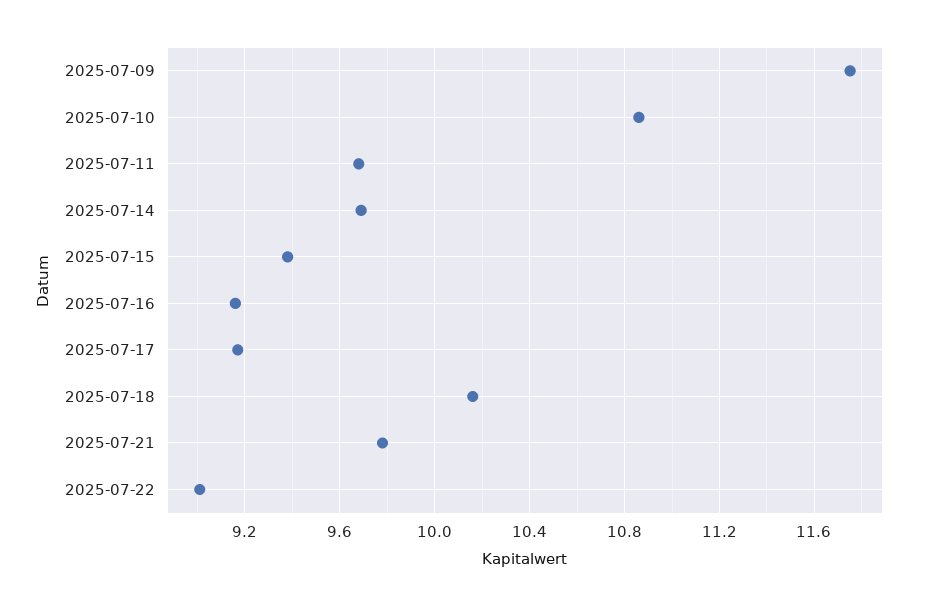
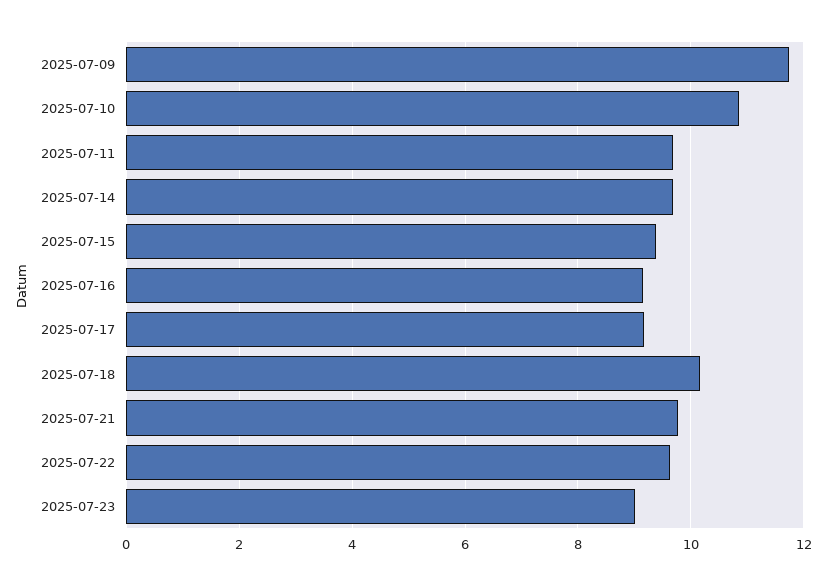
2025-07-22: 9 -> 9.6
2025-07-23: none -> 9

